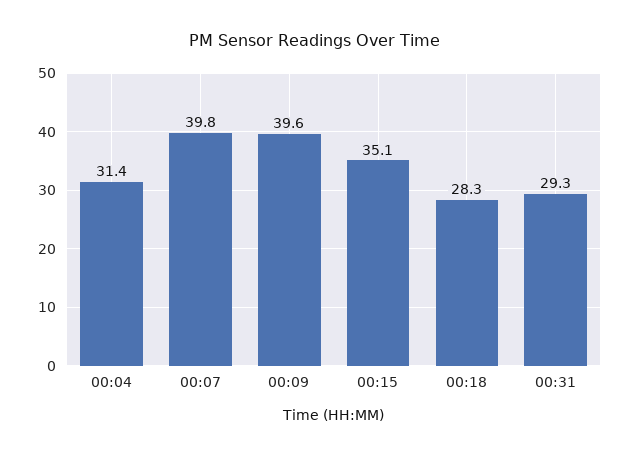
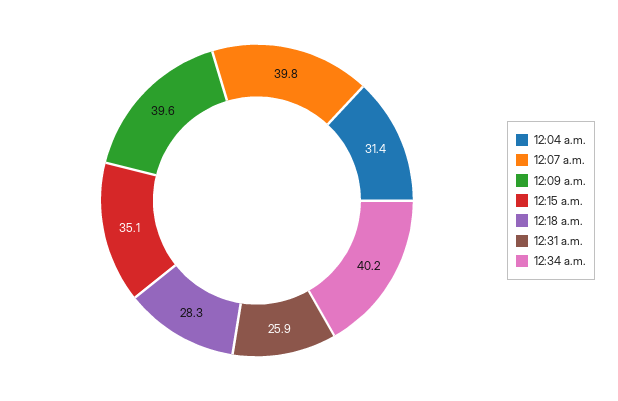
00:31: 29.3 -> 25.9
12:34 a.m.: none -> 40.2

